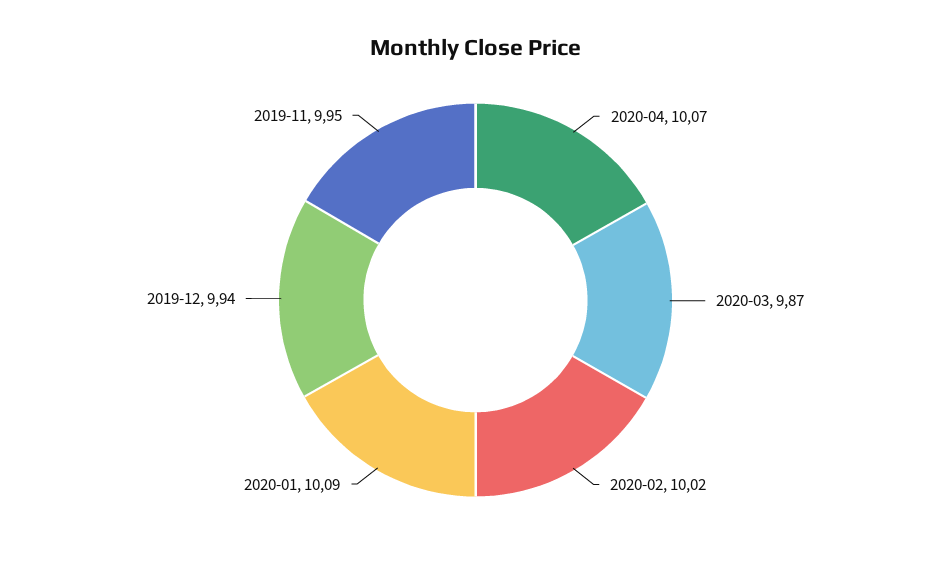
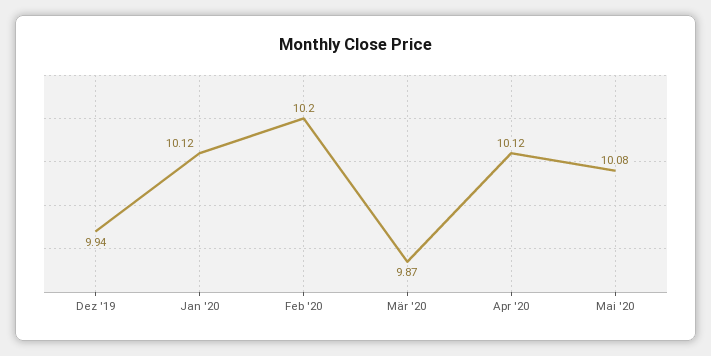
2020-04: 10.07 -> 10.12
2020-02: 10.02 -> 10.2
2020-01: 10.09 -> 10.12
2019-11: 9.95 -> none
Mai '20: none -> 10.08

